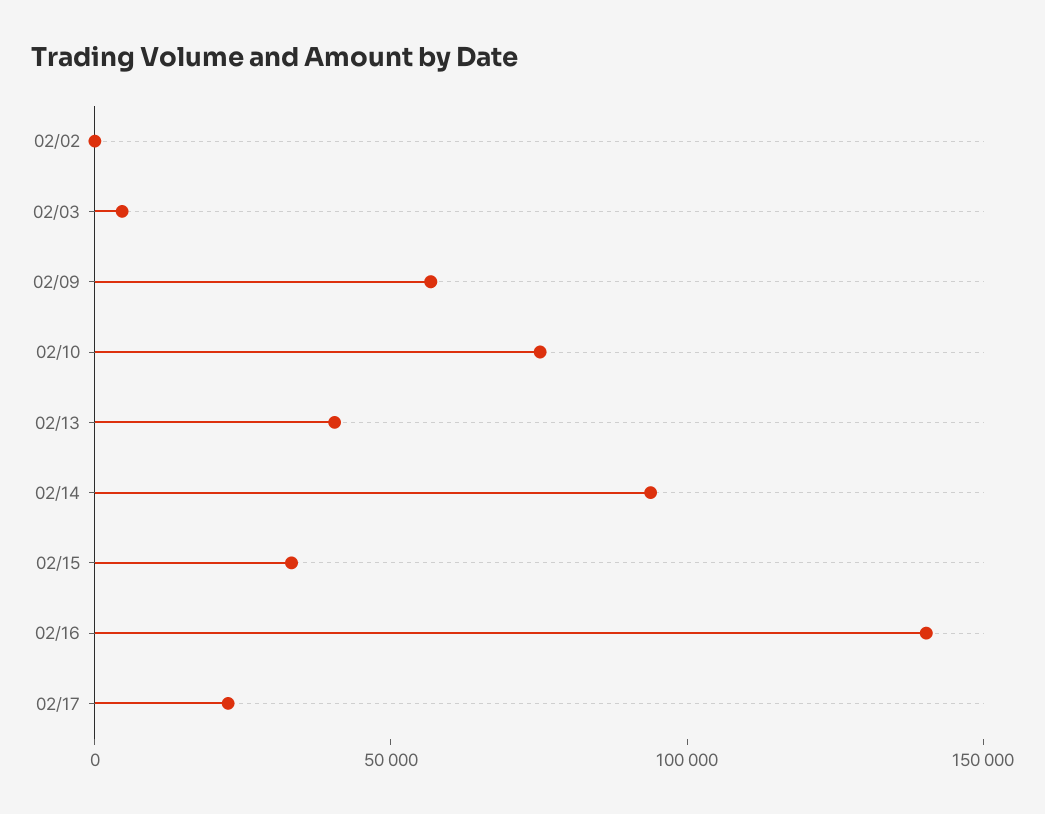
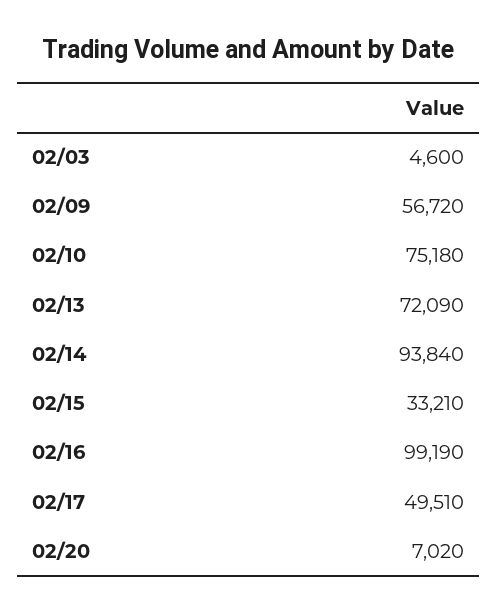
02/02: 0 -> none
02/13: 40000 -> 72090
02/16: 140000 -> 99190
02/17: 20000 -> 49510
02/20: none -> 7020

